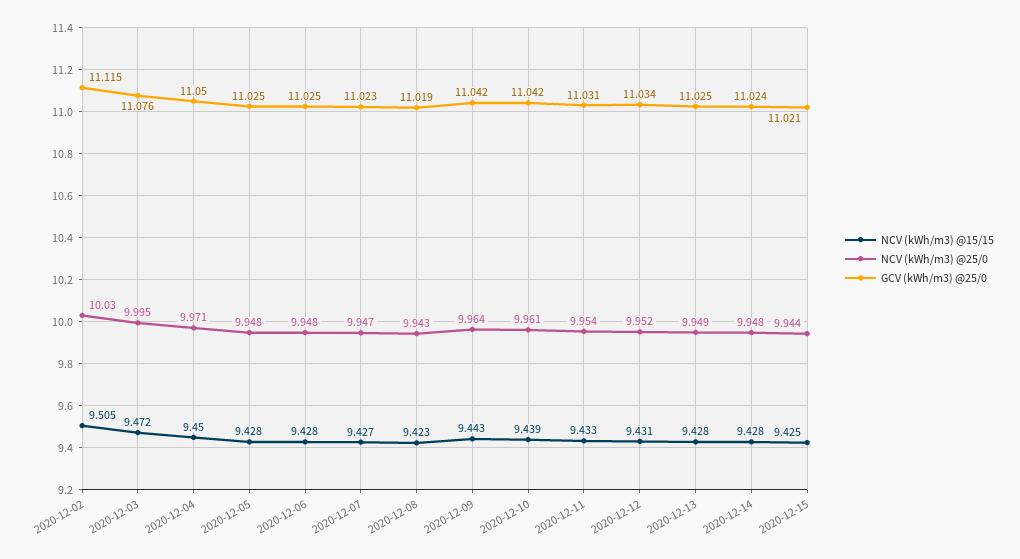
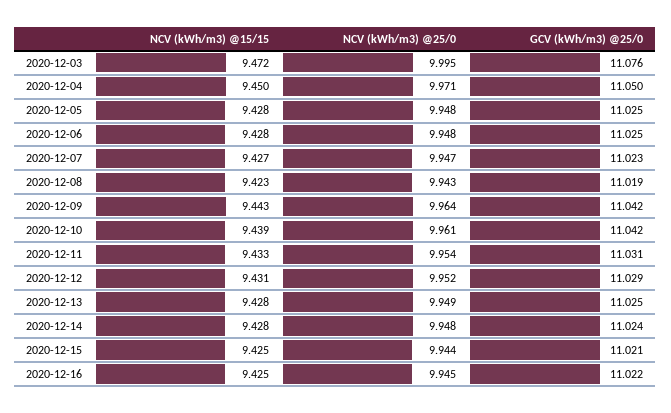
NCV (kWh/m3) @15/15, 2020-12-02: 9.505 -> none
NCV (kWh/m3) @25/0, 2020-12-02: 10.03 -> none
GCV (kWh/m3) @25/0, 2020-12-02: 11.115 -> none
GCV (kWh/m3) @25/0, 2020-12-12: 11.034 -> 11.029
NCV (kWh/m3) @15/15, 2020-12-16: none -> 9.425
NCV (kWh/m3) @25/0, 2020-12-16: none -> 9.945
GCV (kWh/m3) @25/0, 2020-12-16: none -> 11.022

